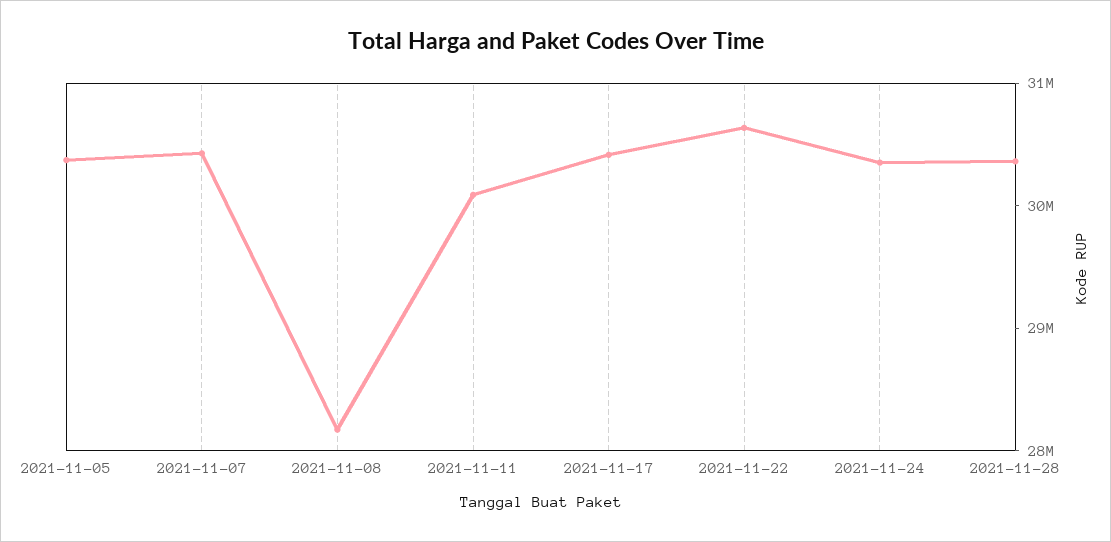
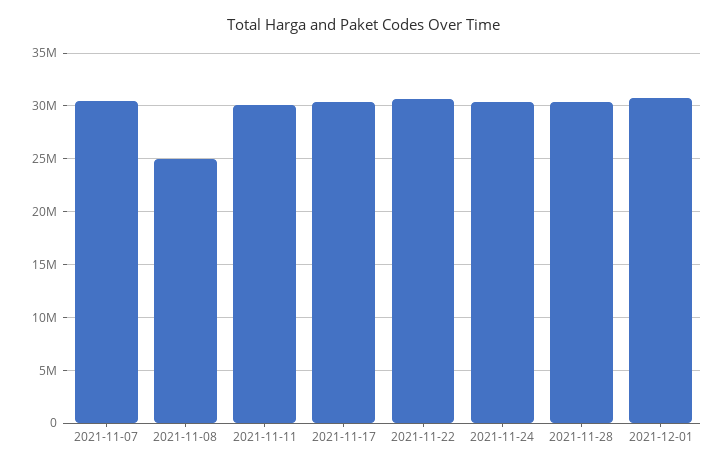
2021-11-05: 30400000 -> none
2021-11-08: 28200000 -> 25000000
2021-12-01: none -> 31000000

